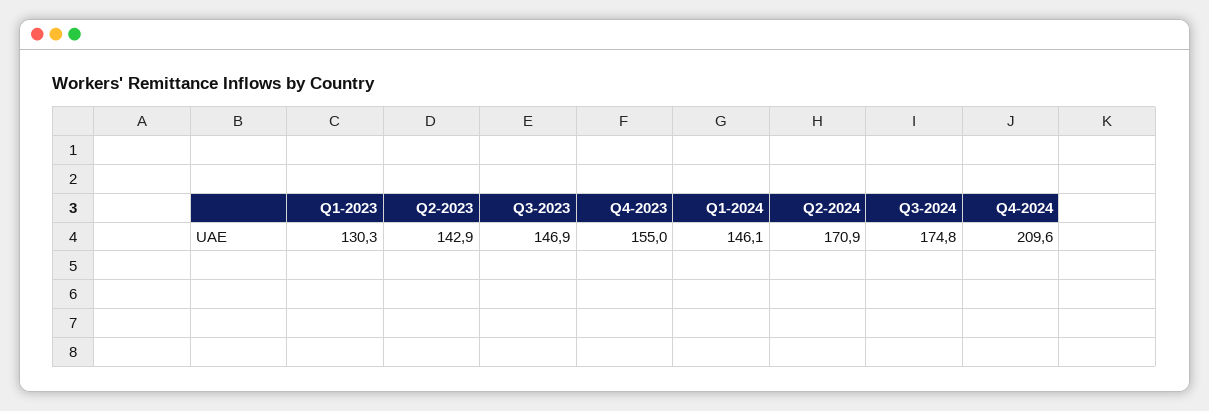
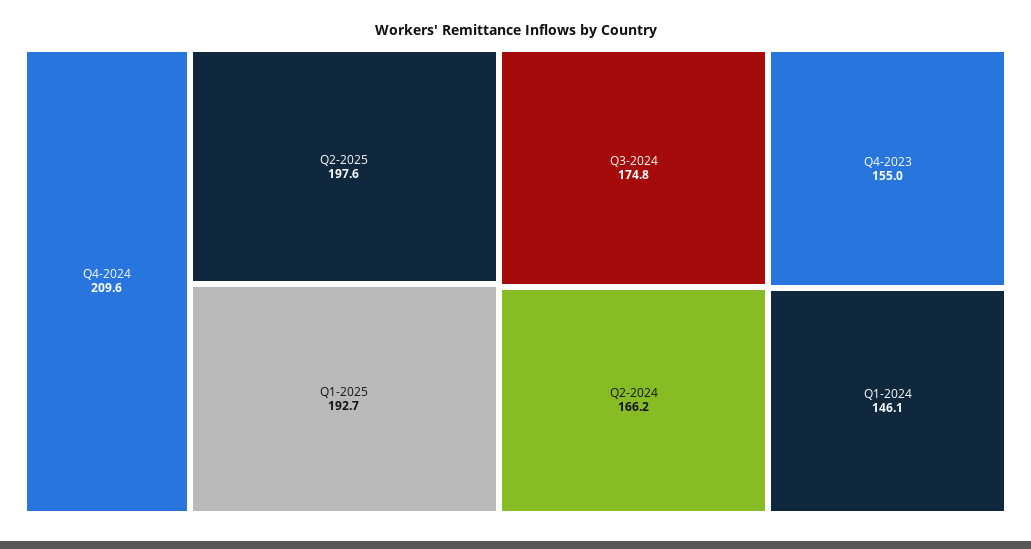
Q1-2023: 130.3 -> none
Q2-2023: 142.9 -> none
Q3-2023: 146.9 -> none
Q2-2024: 170.9 -> 166.2
Q2-2025: none -> 197.6
Q1-2025: none -> 192.7

